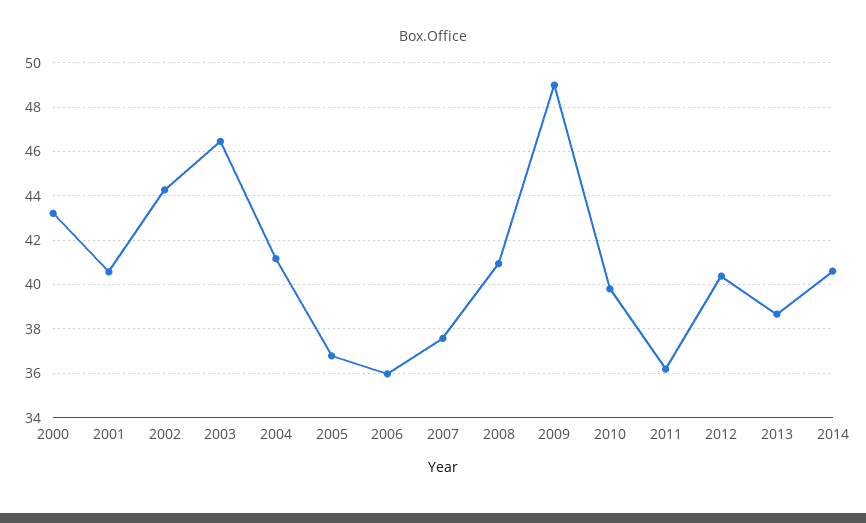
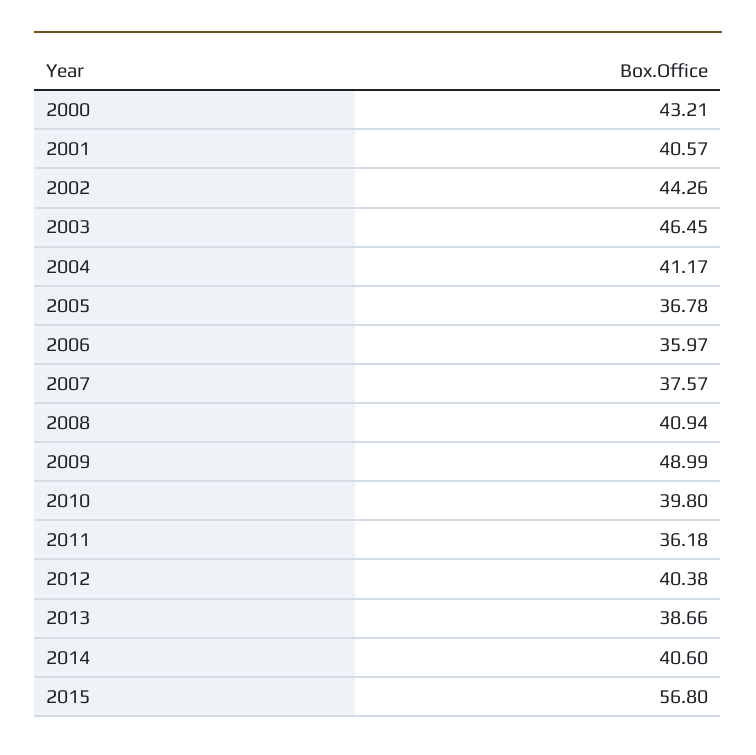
2015: none -> 56.8

